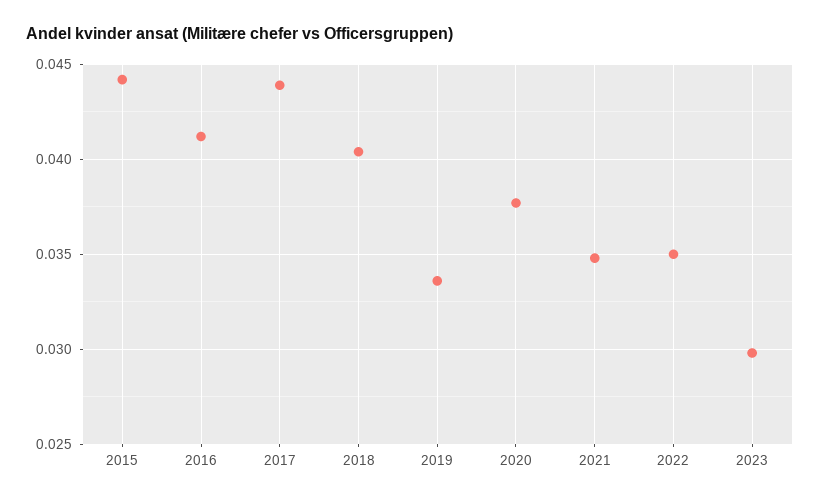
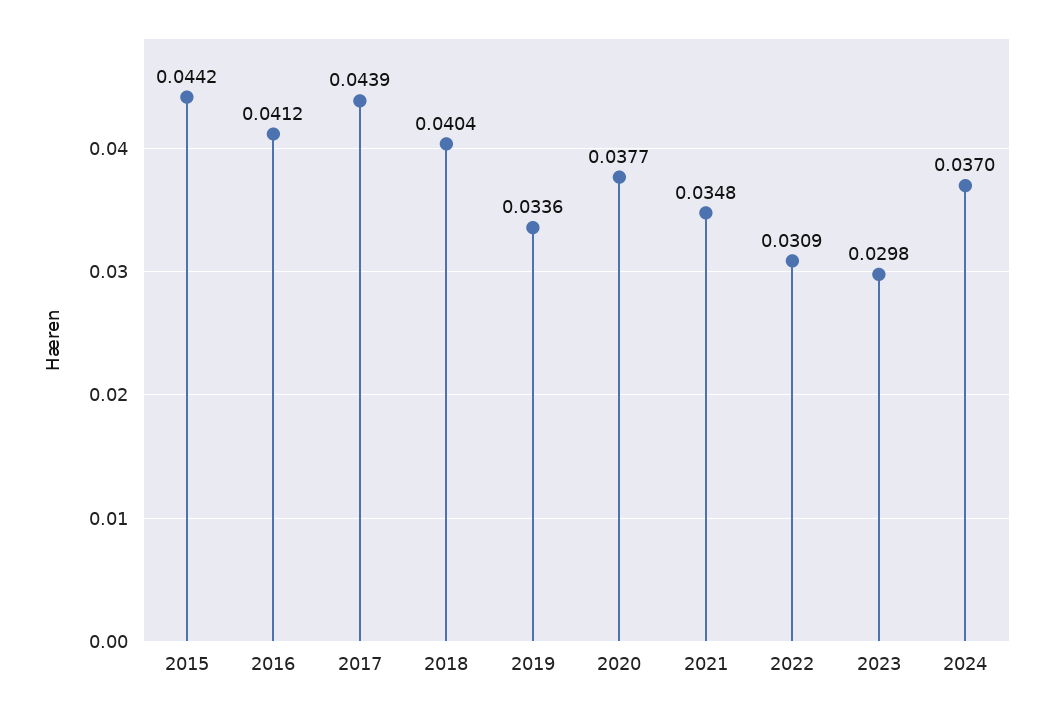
2022: 0.035 -> 0.0309
2024: none -> 0.037

